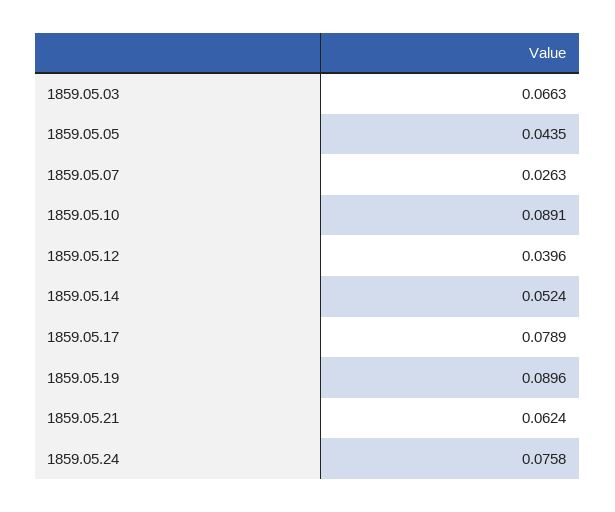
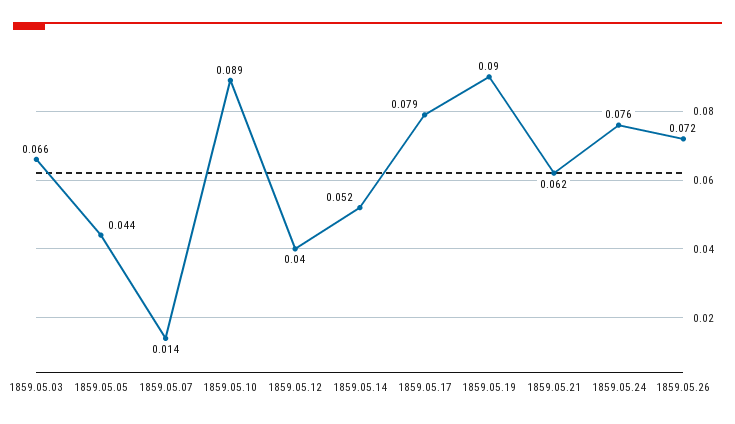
1859.05.07: 0.0263 -> 0.014
1859.05.26: none -> 0.072

